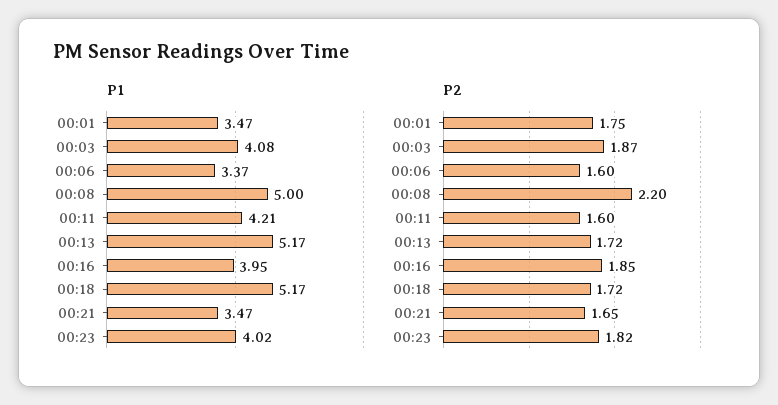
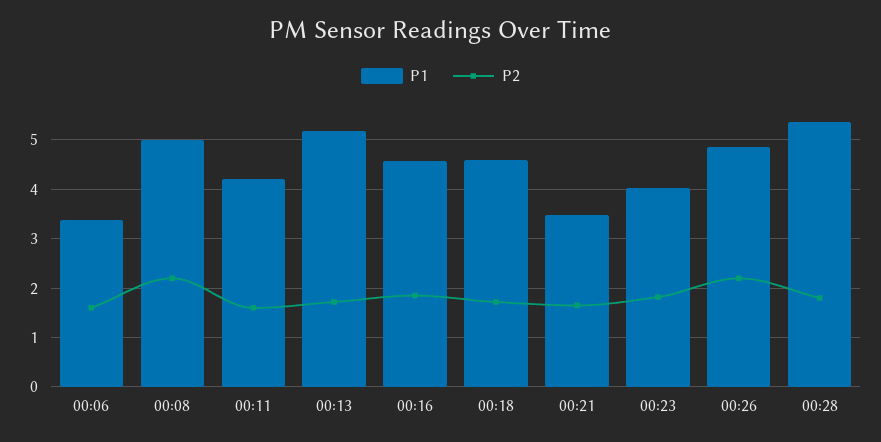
P1, 00:01: 3.47 -> none
P1, 00:03: 4.08 -> none
P1, 00:16: 3.95 -> 4.6
P1, 00:18: 5.17 -> 4.6
P2, 00:01: 1.75 -> none
P2, 00:03: 1.87 -> none
P1, 00:26: none -> 4.8
P2, 00:26: none -> 2.2
P1, 00:28: none -> 5.4
P2, 00:28: none -> 1.8

